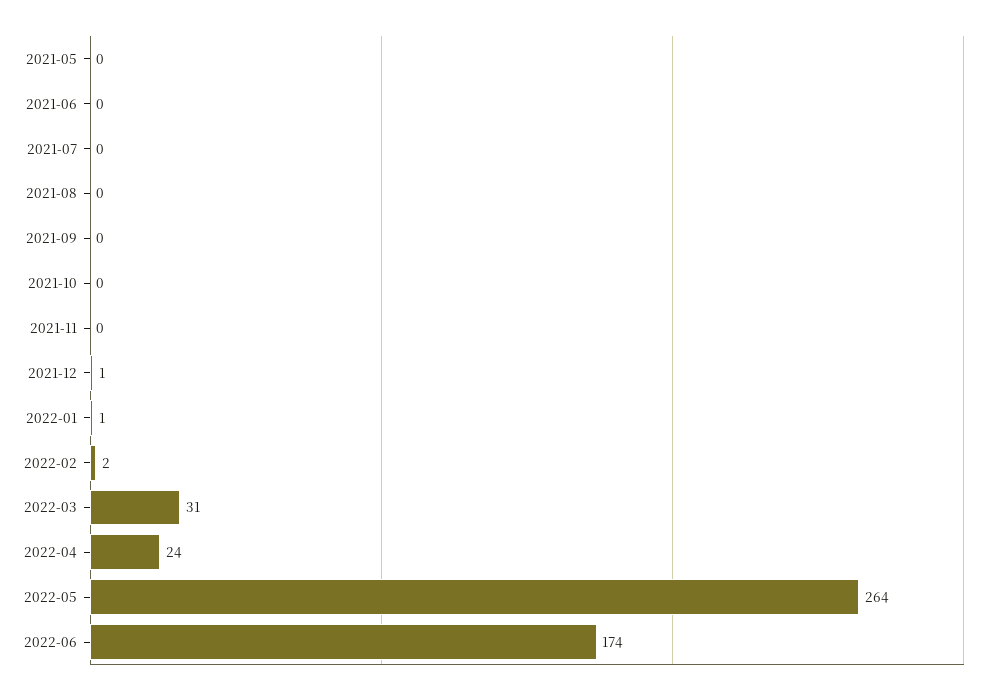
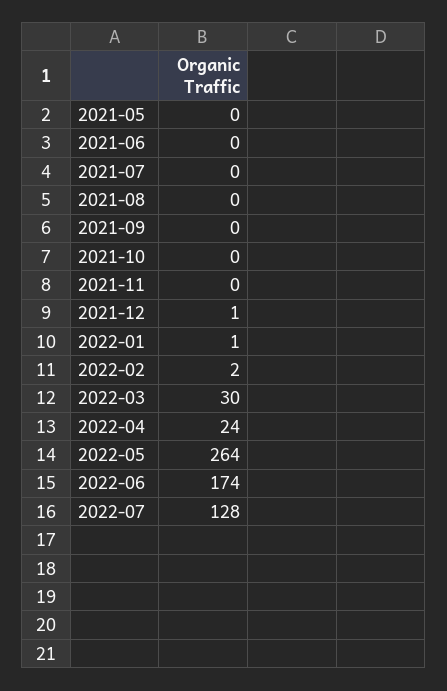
2022-03: 31 -> 30
2022-07: none -> 128

